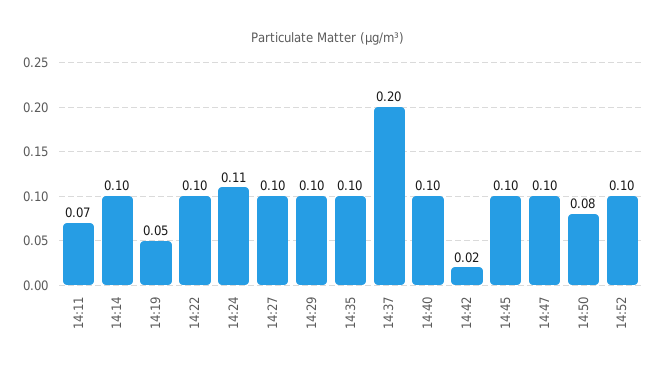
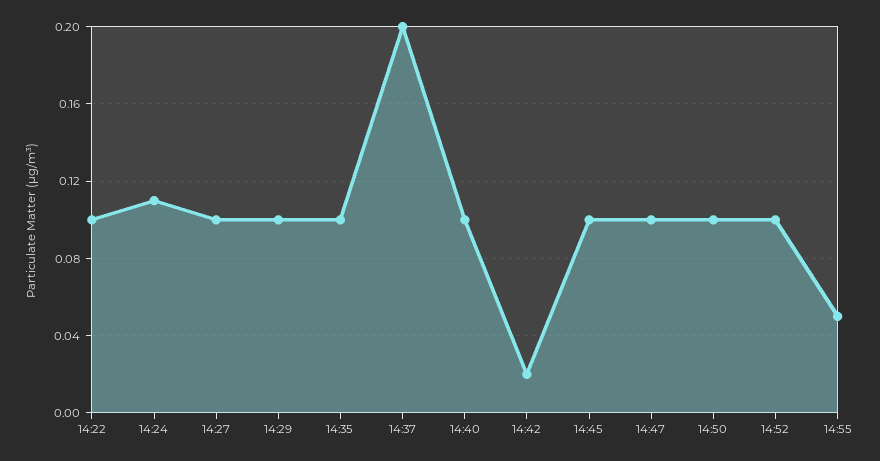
14:11: 0.07 -> none
14:14: 0.1 -> none
14:19: 0.05 -> none
14:50: 0.08 -> 0.1
14:55: none -> 0.05

